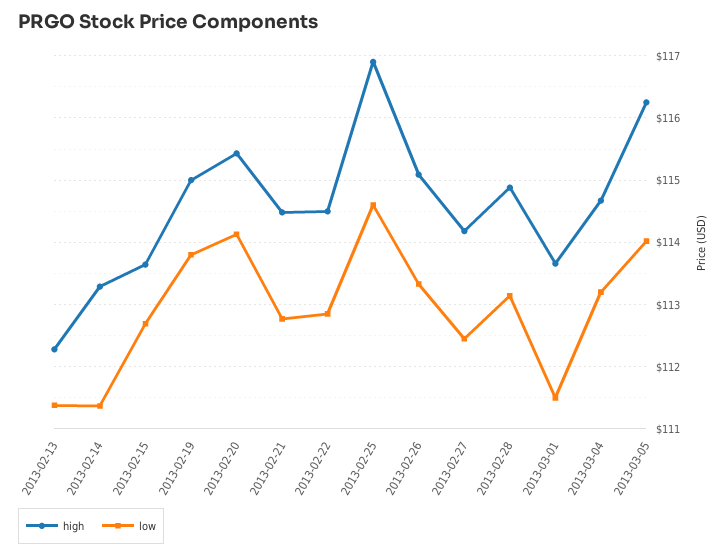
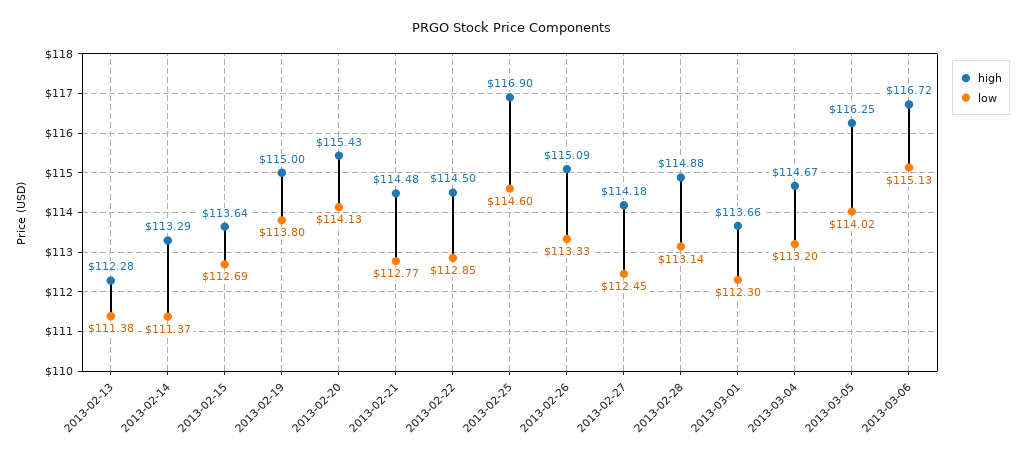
low, 2013-03-01: 111.5 -> 112.3
high, 2013-03-06: none -> 116.72
low, 2013-03-06: none -> 115.13

